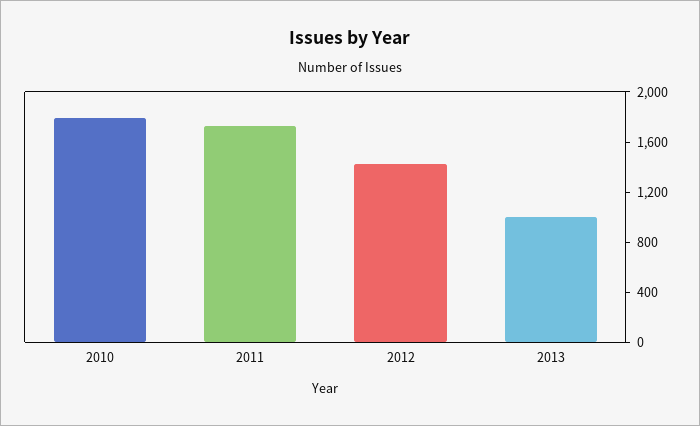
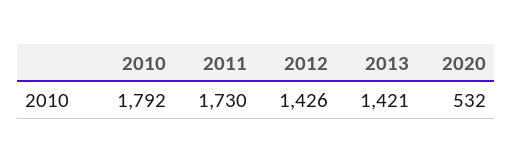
2013: 1000 -> 1421
2020: none -> 532

